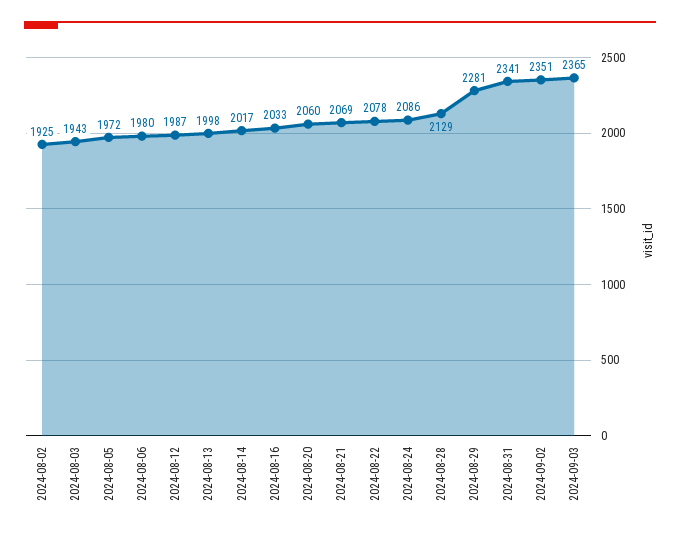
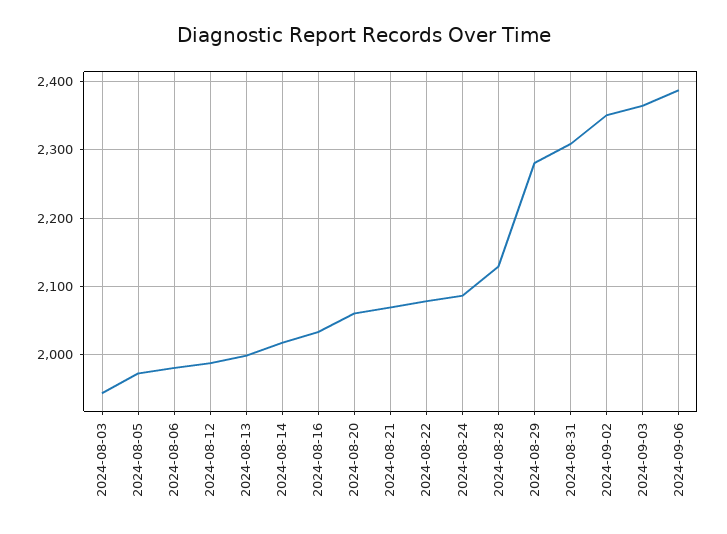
2024-08-02: 1925 -> none
2024-08-31: 2341 -> 2310
2024-09-06: none -> 2390

